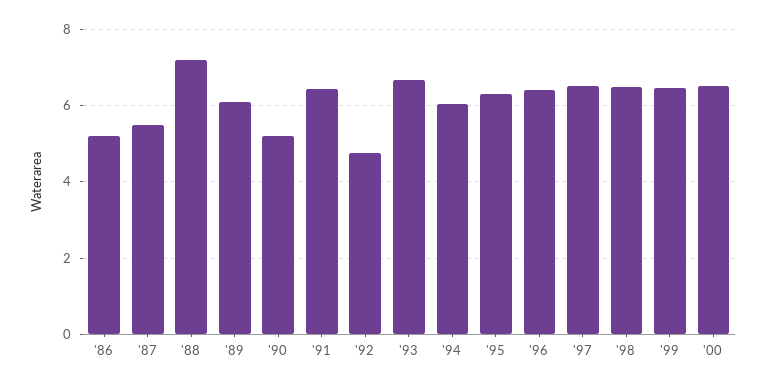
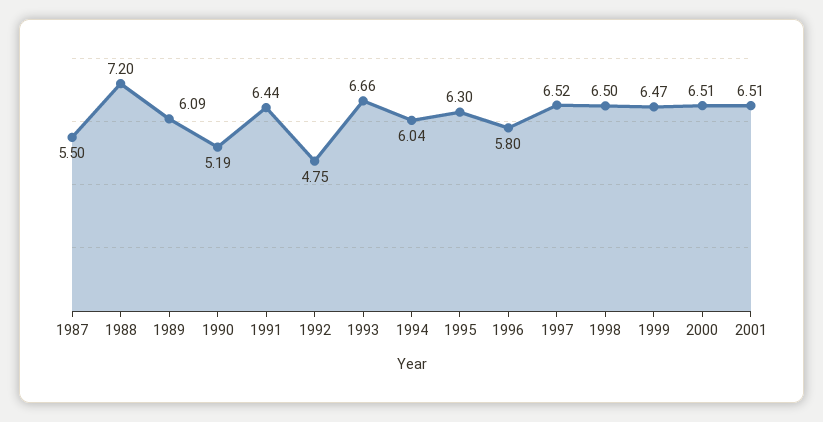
'86: 5.2 -> none
'96: 6.4 -> 5.8
2001: none -> 6.51

